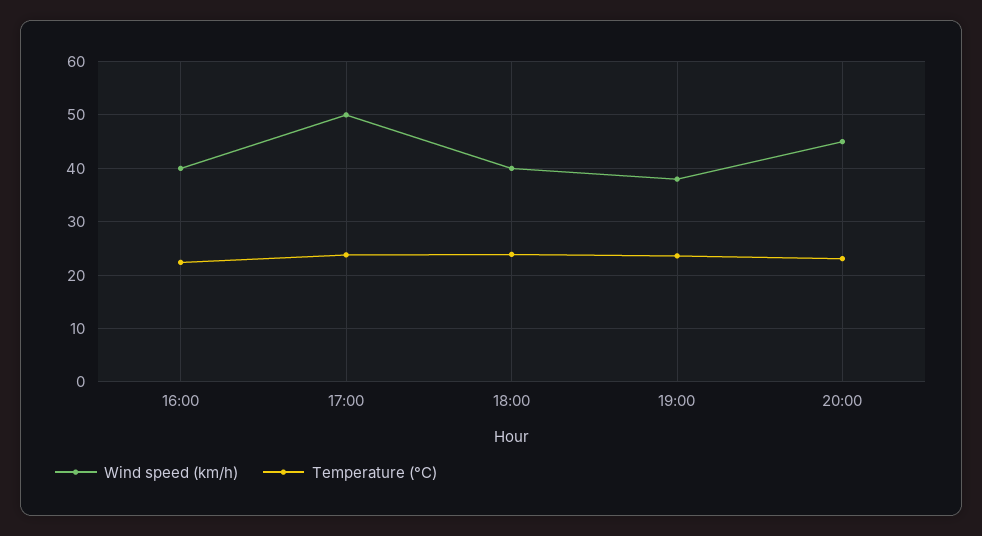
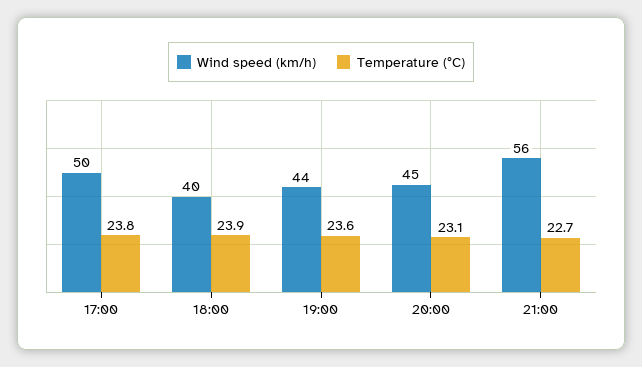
Wind speed (km/h), 16:00: 40 -> none
Temperature (°C), 16:00: 22 -> none
Wind speed (km/h), 19:00: 38 -> 44
Wind speed (km/h), 21:00: none -> 56
Temperature (°C), 21:00: none -> 22.7

